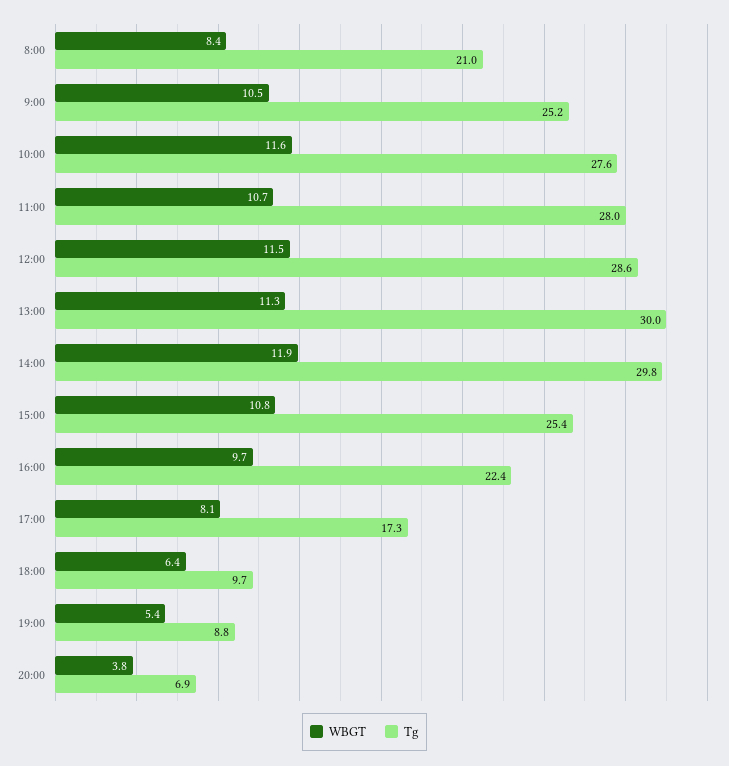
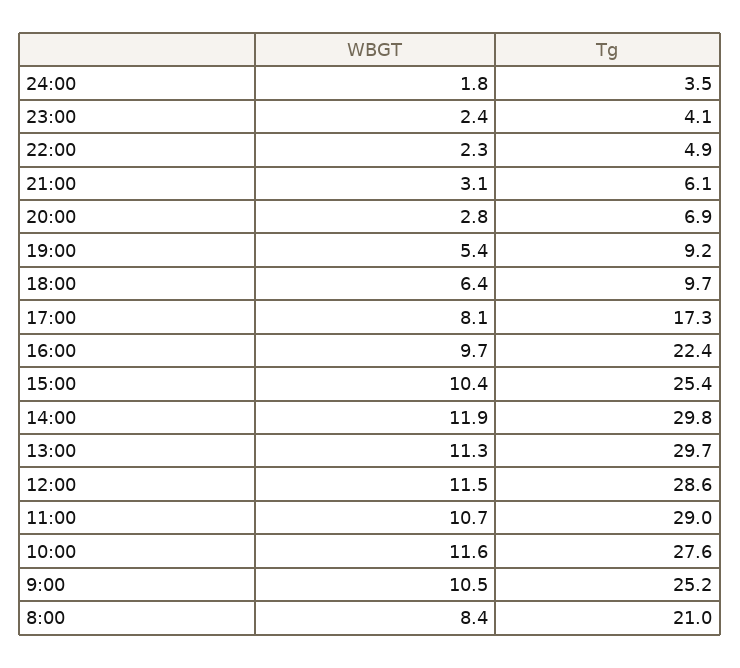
Tg, 11:00: 28 -> 29
Tg, 13:00: 30 -> 29.7
WBGT, 15:00: 10.8 -> 10.4
Tg, 19:00: 8.8 -> 9.2
WBGT, 20:00: 3.8 -> 2.8
WBGT, 24:00: none -> 1.8
Tg, 24:00: none -> 3.5
WBGT, 23:00: none -> 2.4
Tg, 23:00: none -> 4.1
WBGT, 22:00: none -> 2.3
Tg, 22:00: none -> 4.9
WBGT, 21:00: none -> 3.1
Tg, 21:00: none -> 6.1

